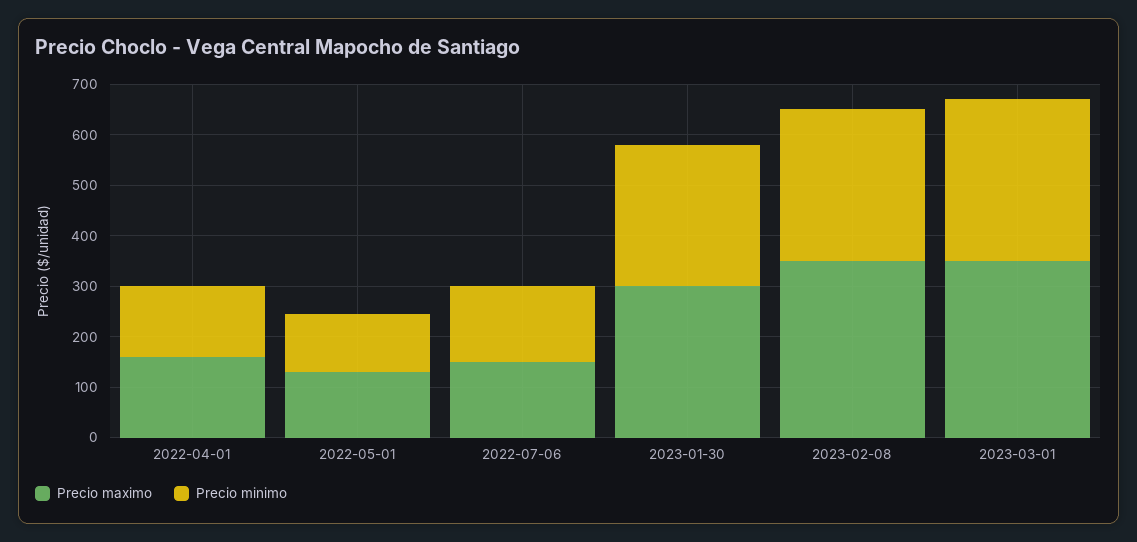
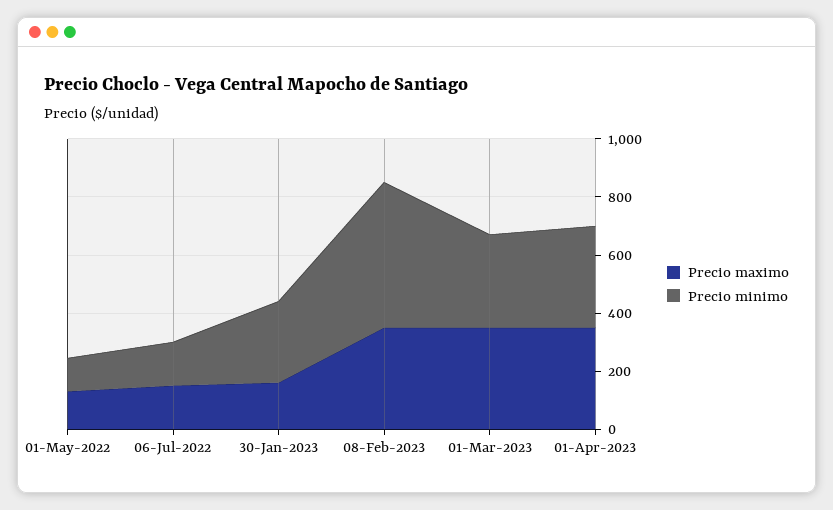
Precio maximo, 2022-04-01: 160 -> none
Precio minimo, 2022-04-01: 140 -> none
Precio maximo, 2023-01-30: 300 -> 150
Precio minimo, 2023-02-08: 300 -> 500
Precio maximo, 01-Apr-2023: none -> 350
Precio minimo, 01-Apr-2023: none -> 350

